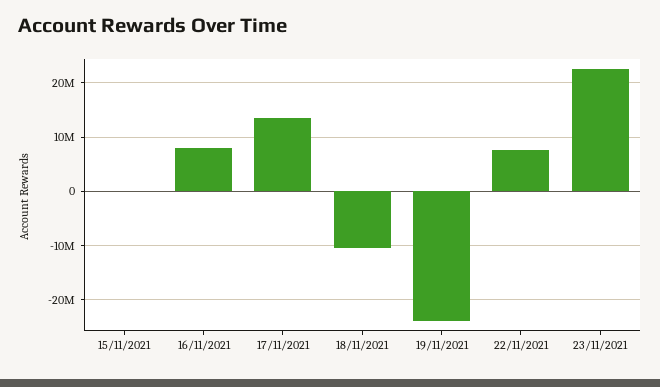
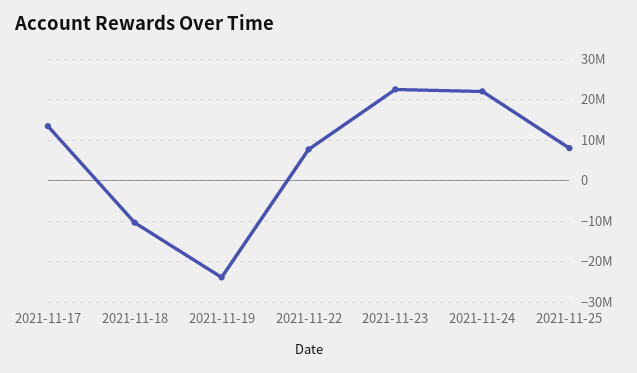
15/11/2021: 0 -> none
16/11/2021: 8000000 -> none
2021-11-24: none -> 22000000
2021-11-25: none -> 8000000

